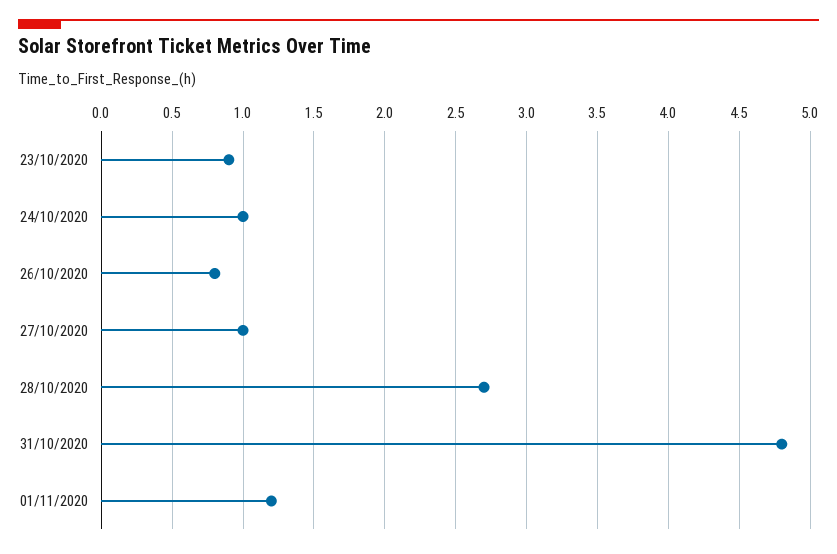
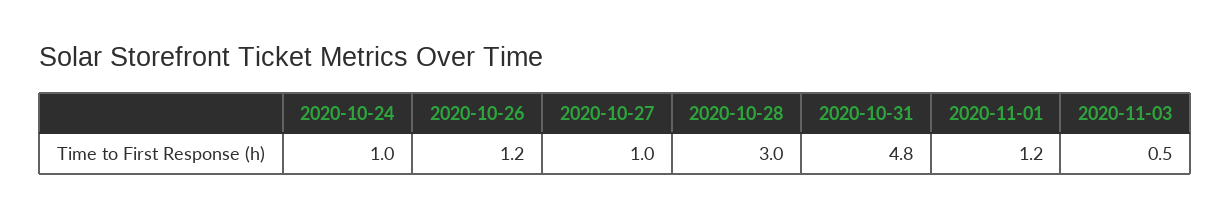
23/10/2020: 0.9 -> none
26/10/2020: 0.8 -> 1.2
28/10/2020: 2.7 -> 3
2020-11-03: none -> 0.5

